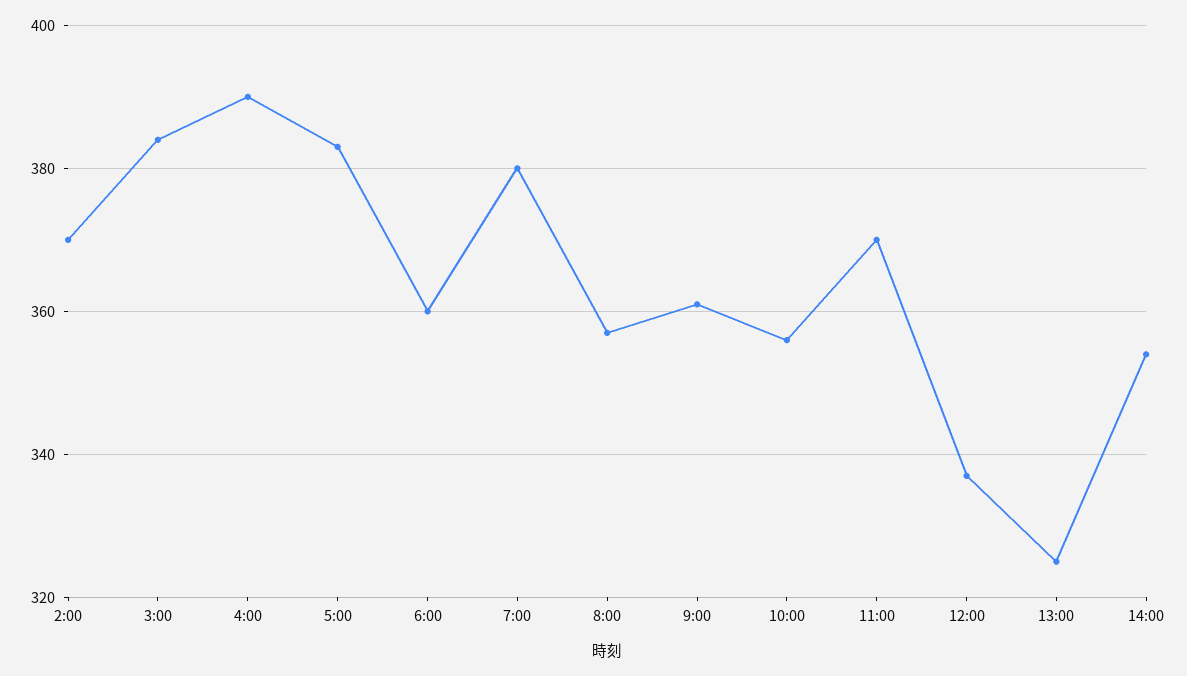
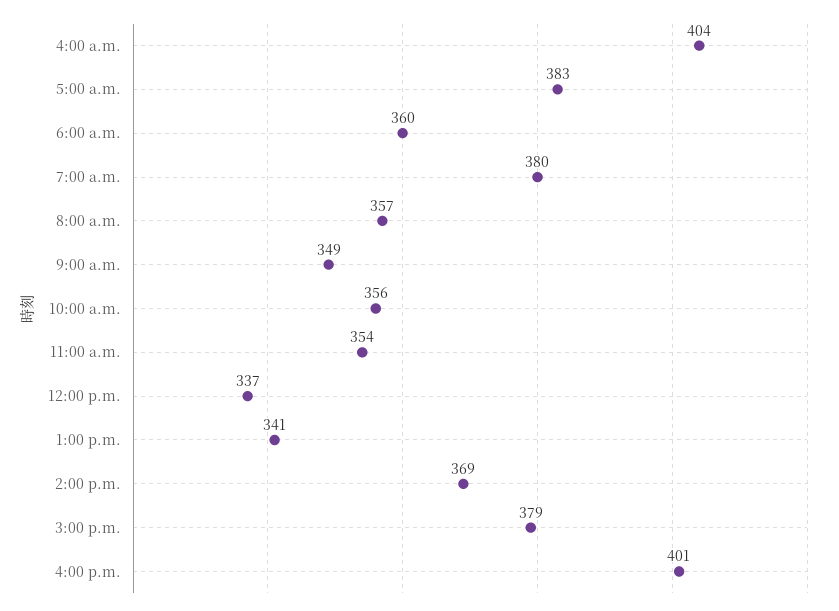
2:00: 370 -> none
3:00: 385 -> none
4:00: 390 -> 404
9:00: 360 -> 349
11:00: 370 -> 354
13:00: 325 -> 341
14:00: 355 -> 369
3:00 p.m.: none -> 379
4:00 p.m.: none -> 401

